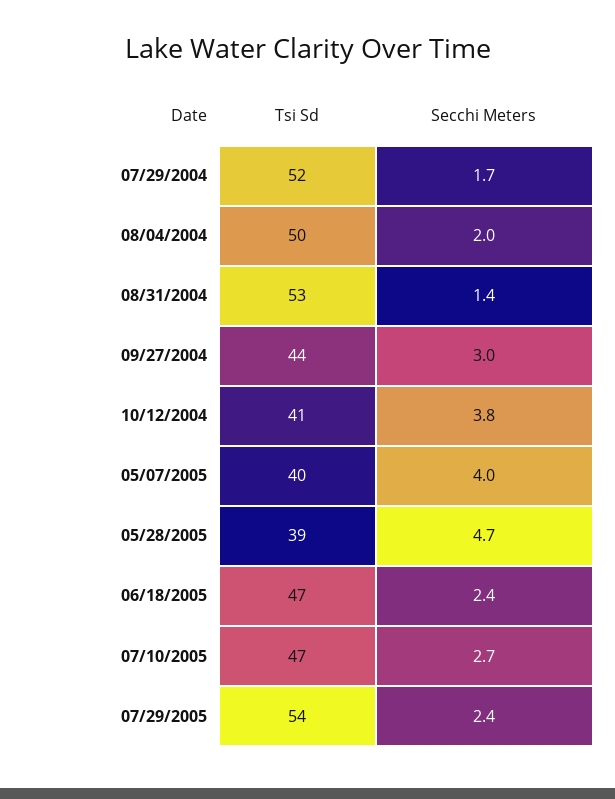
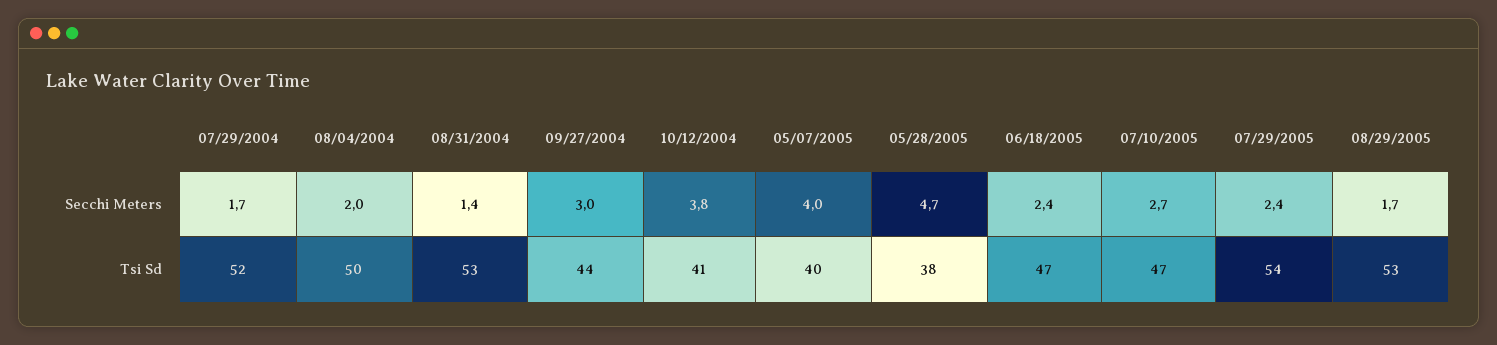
Tsi Sd, 05/28/2005: 39 -> 38
Secchi Meters, 08/29/2005: none -> 1.7
Tsi Sd, 08/29/2005: none -> 53

